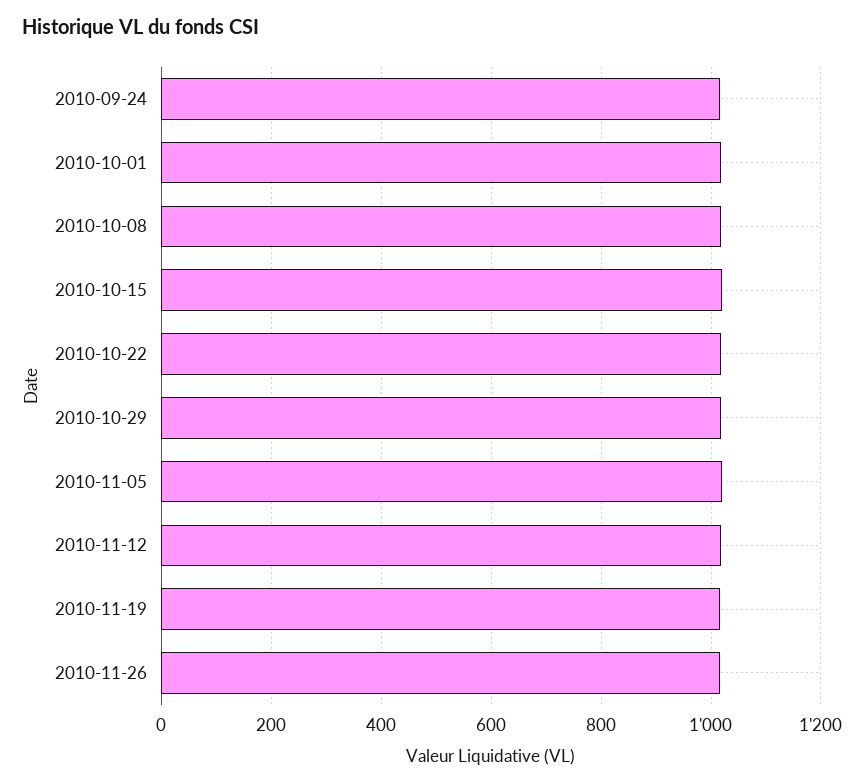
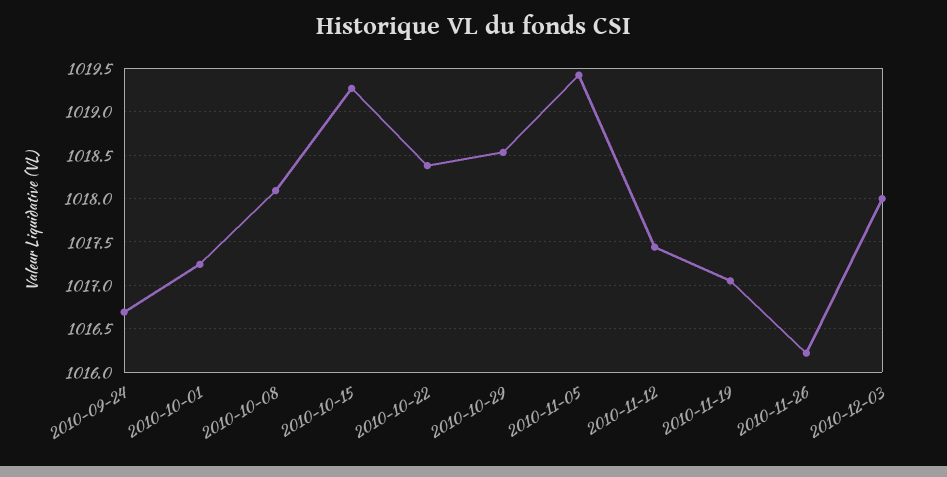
2010-12-03: none -> 1018

